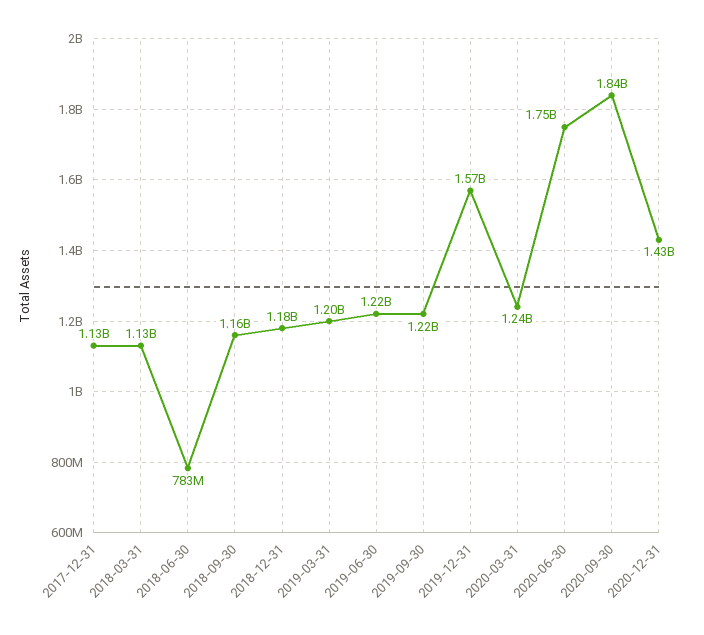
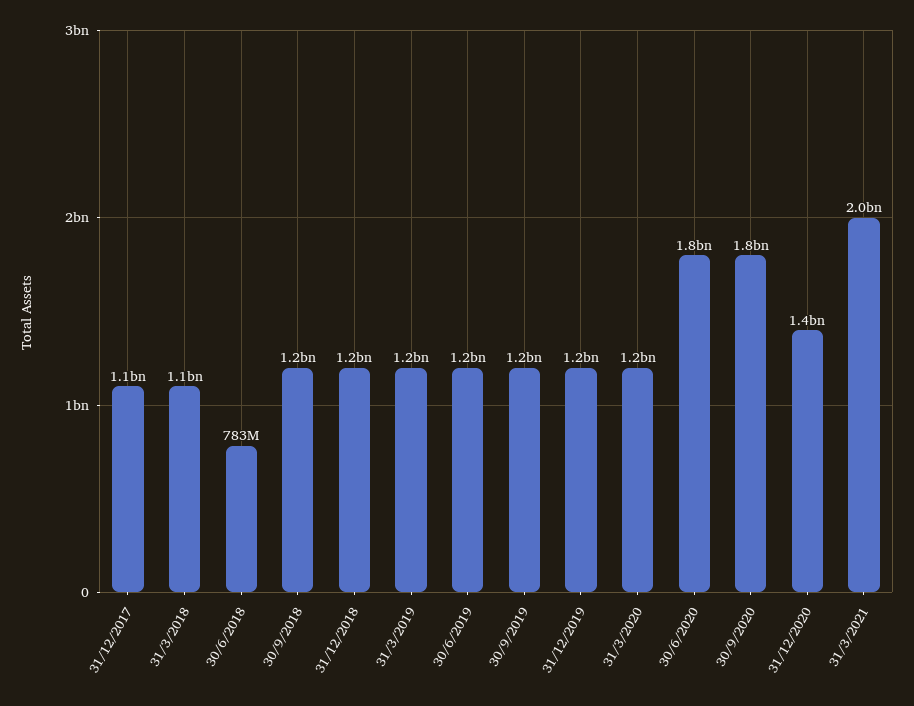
2019-12-31: 1570000000 -> 1200000000
31/3/2021: none -> 2000000000

